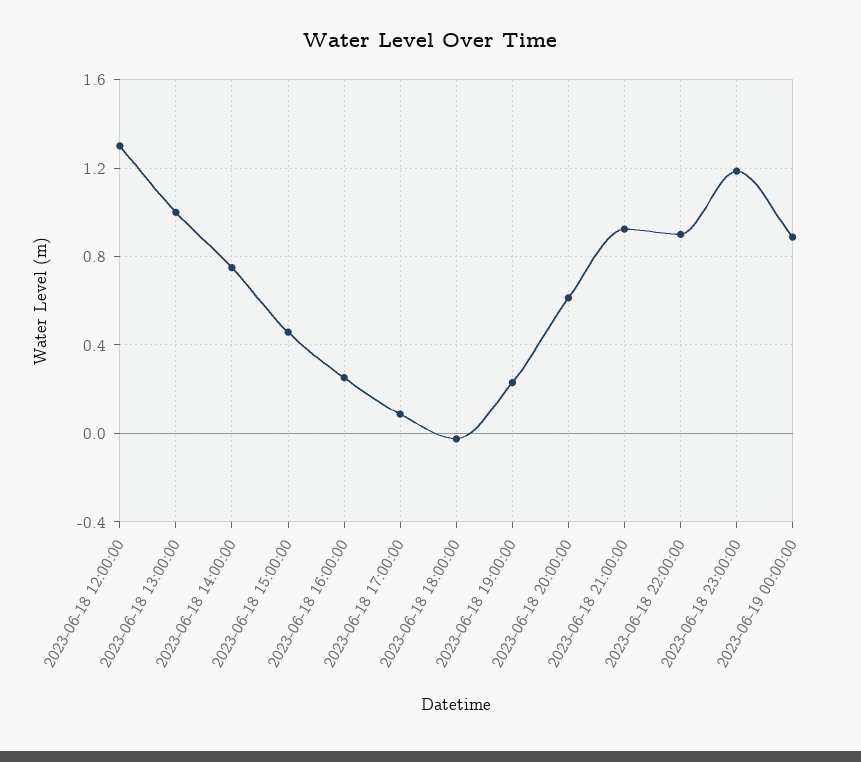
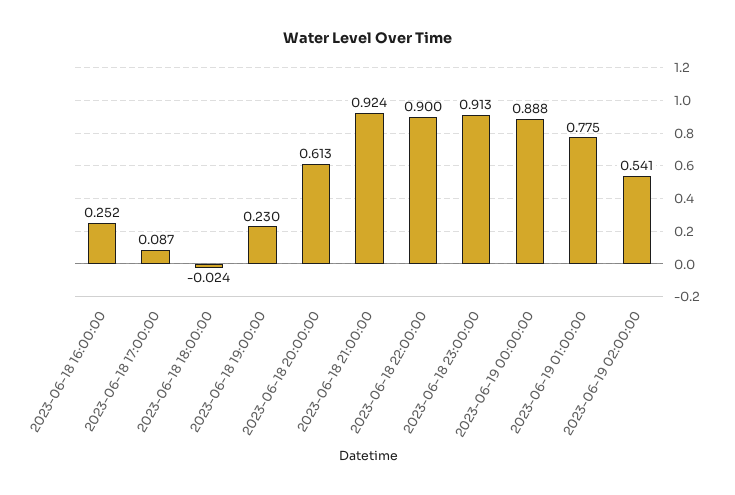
2023-06-18 12:00:00: 1.3 -> none
2023-06-18 13:00:00: 1 -> none
2023-06-18 14:00:00: 0.75 -> none
2023-06-18 15:00:00: 0.45 -> none
2023-06-18 23:00:00: 1.2 -> 0.913
2023-06-19 01:00:00: none -> 0.775
2023-06-19 02:00:00: none -> 0.541

